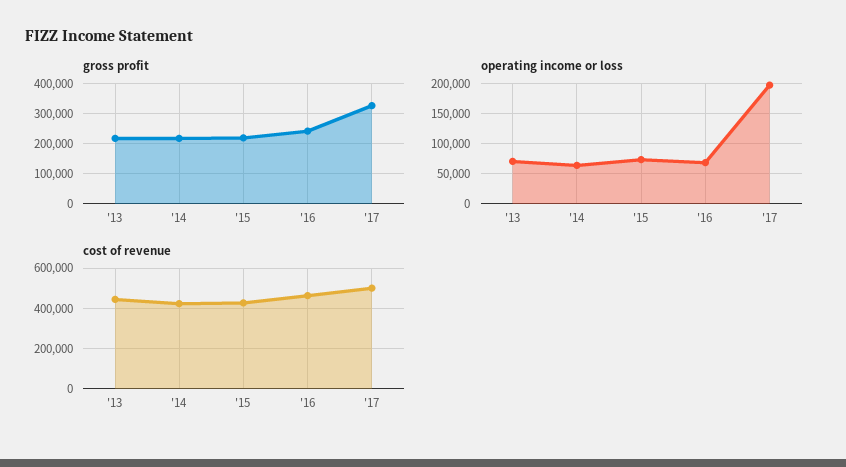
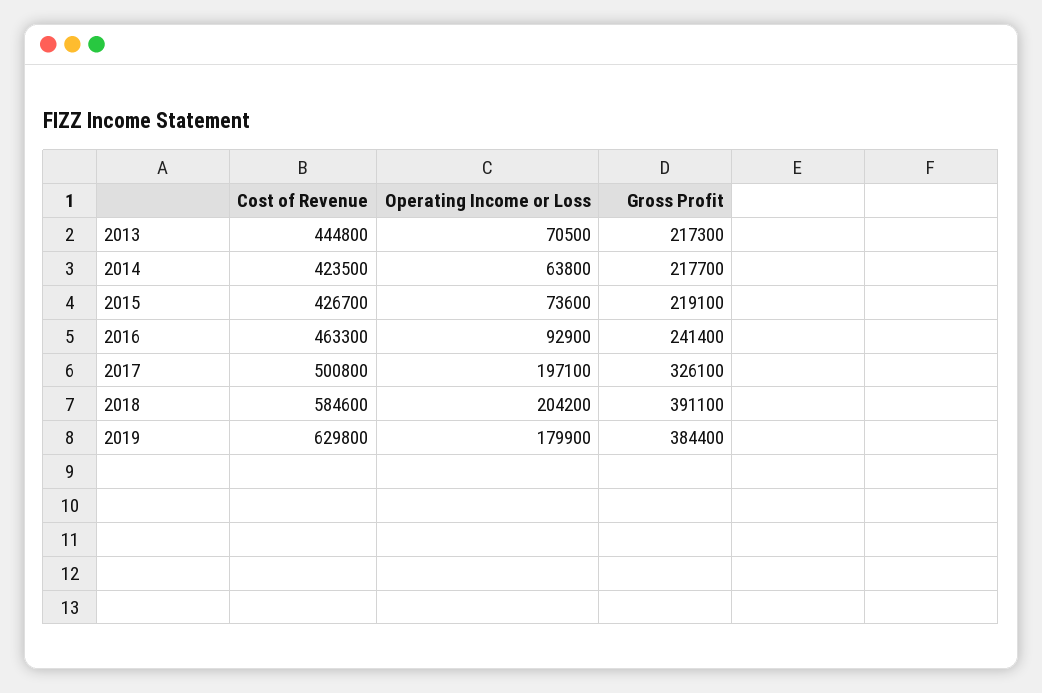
operating income or loss, '16: 70000 -> 92900
cost of revenue, 2018: none -> 584600
operating income or loss, 2018: none -> 204200
gross profit, 2018: none -> 391100
cost of revenue, 2019: none -> 629800
operating income or loss, 2019: none -> 179900
gross profit, 2019: none -> 384400

